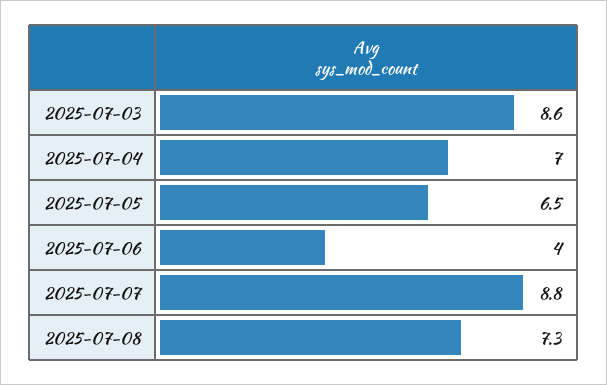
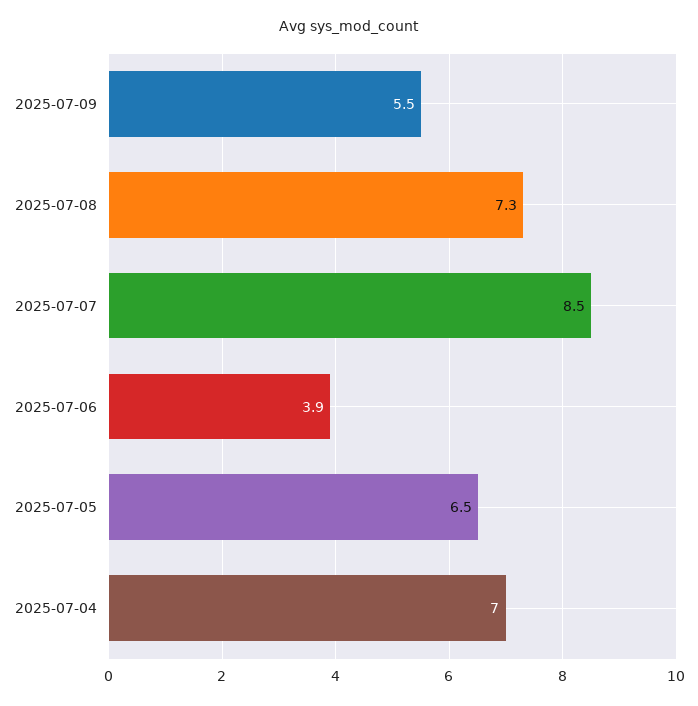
2025-07-03: 8.6 -> none
2025-07-06: 4 -> 3.9
2025-07-07: 8.8 -> 8.5
2025-07-09: none -> 5.5

